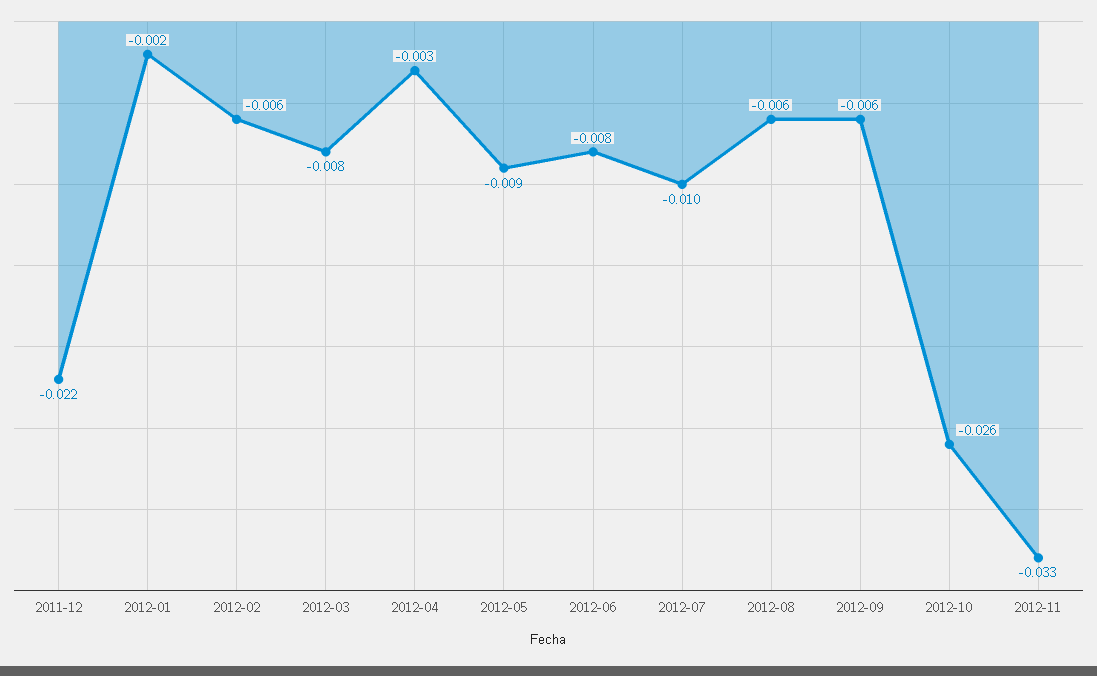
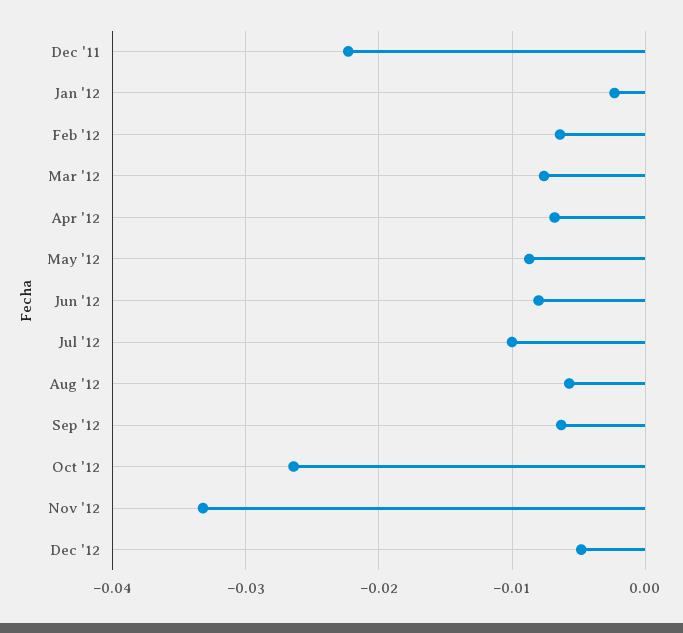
2012-04: -0.003 -> -0.007
Dec '12: none -> -0.005

